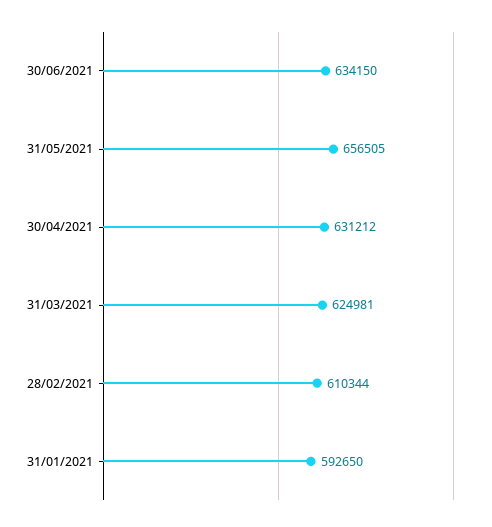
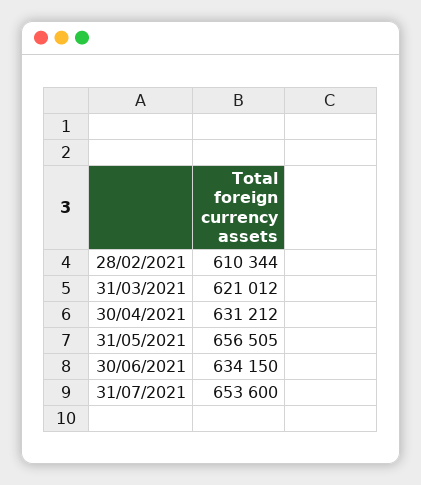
31/03/2021: 624981 -> 621012
31/01/2021: 592650 -> none
31/07/2021: none -> 653600

